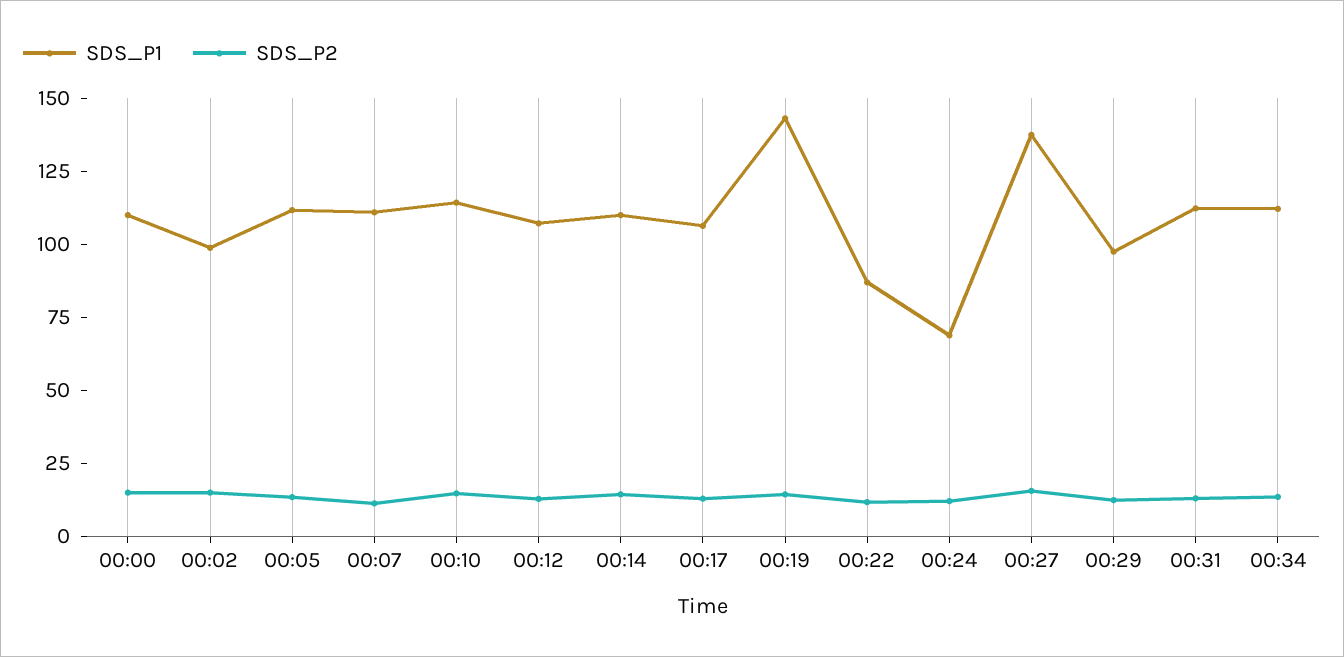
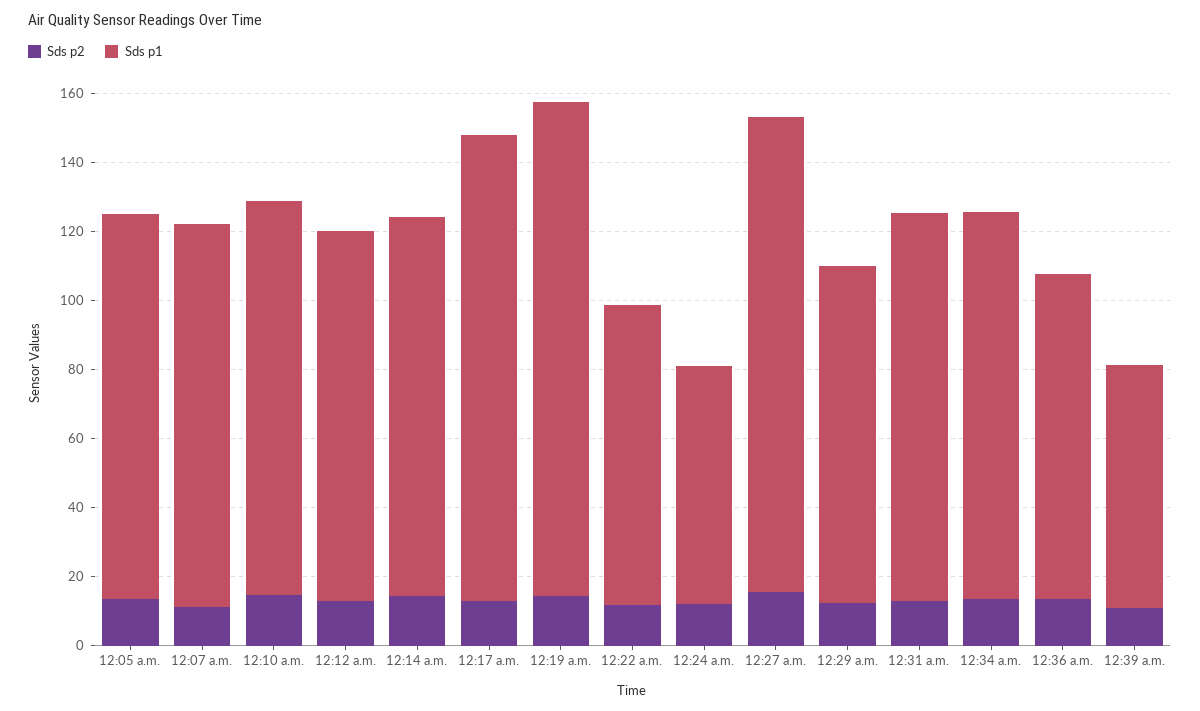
SDS_P1, 00:00: 110 -> none
SDS_P2, 00:00: 15 -> none
SDS_P1, 00:02: 100 -> none
SDS_P2, 00:02: 15 -> none
SDS_P1, 00:17: 105 -> 135
SDS_P2, 12:36 a.m.: none -> 15
SDS_P1, 12:36 a.m.: none -> 95
SDS_P2, 12:39 a.m.: none -> 10
SDS_P1, 12:39 a.m.: none -> 70

